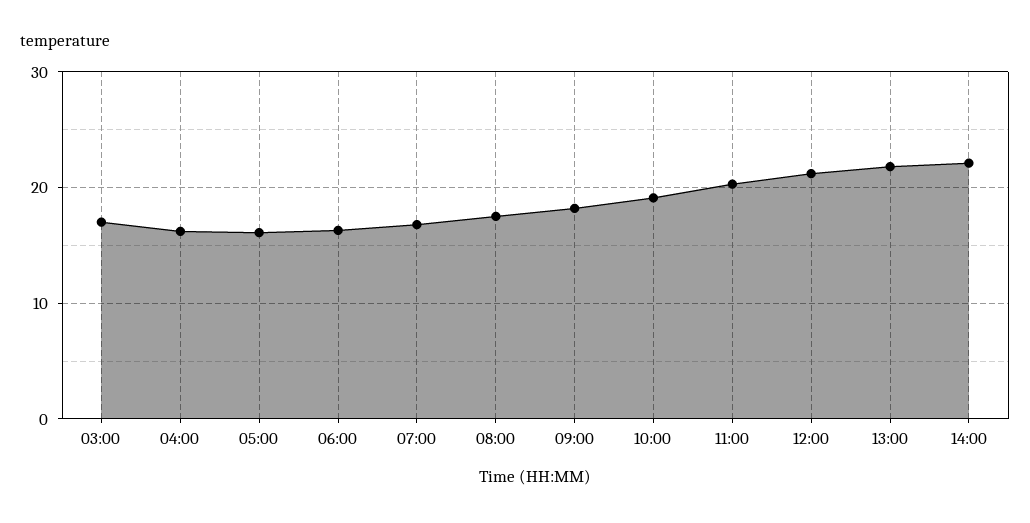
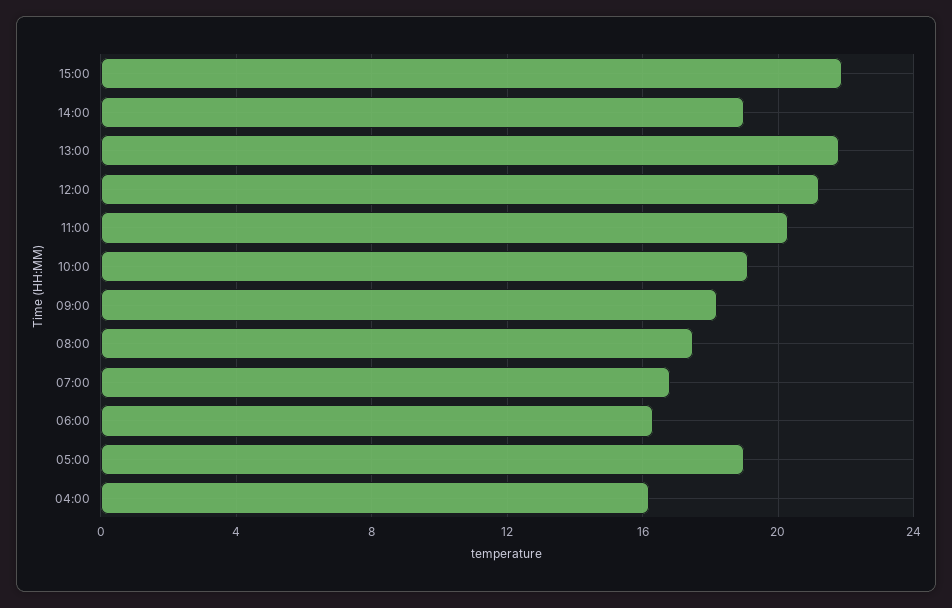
03:00: 17 -> none
05:00: 16 -> 19
14:00: 22 -> 19
15:00: none -> 22

